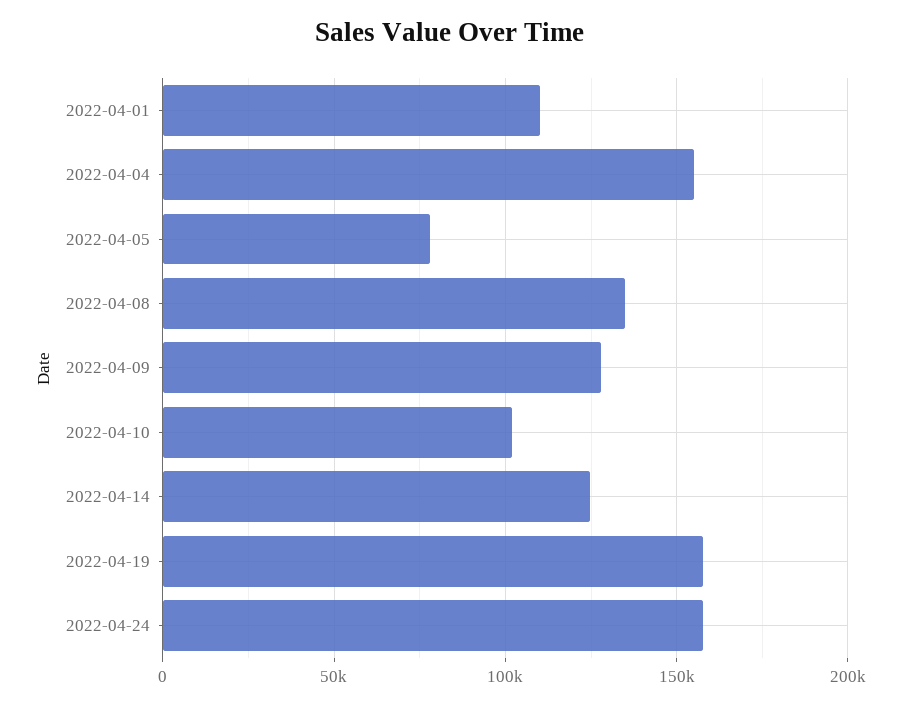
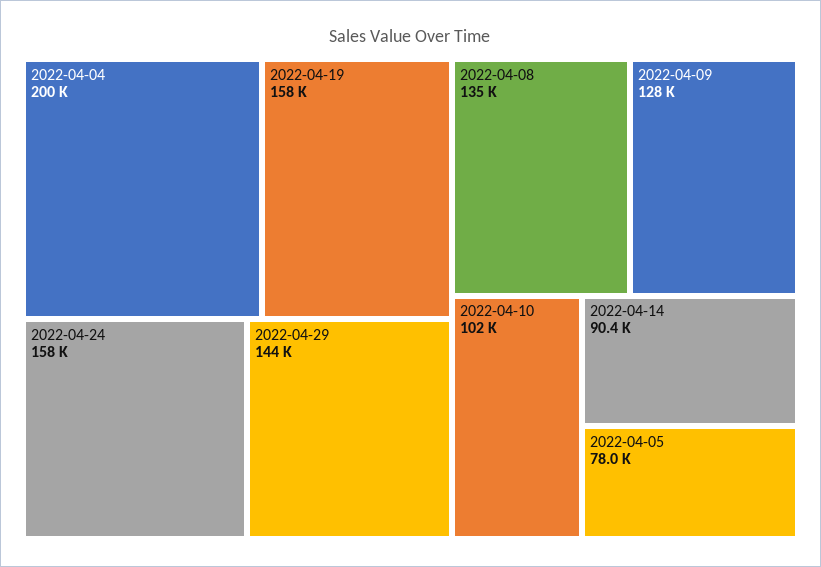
2022-04-01: 110000 -> none
2022-04-04: 155000 -> 200000
2022-04-14: 125000 -> 90400
2022-04-29: none -> 144000

